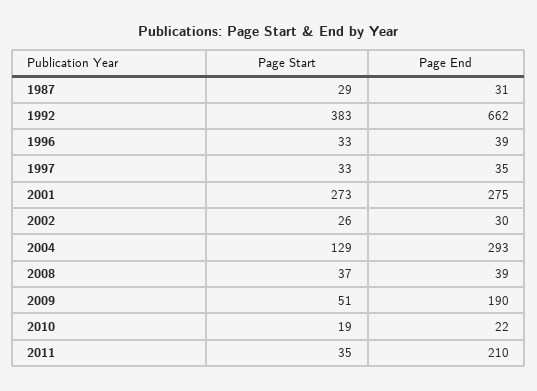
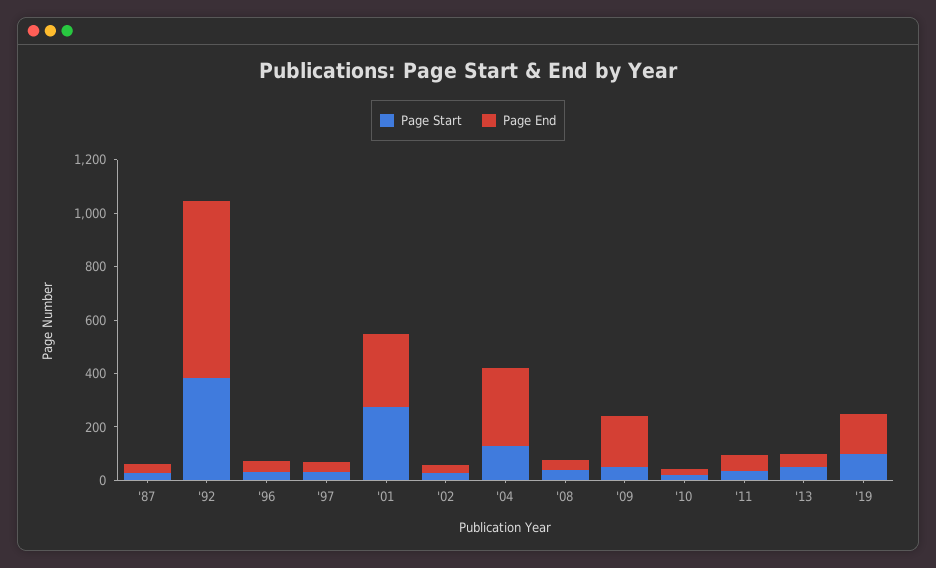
Page End, 2011: 210 -> 50
Page Start, '13: none -> 50
Page End, '13: none -> 50
Page Start, '19: none -> 100
Page End, '19: none -> 150

